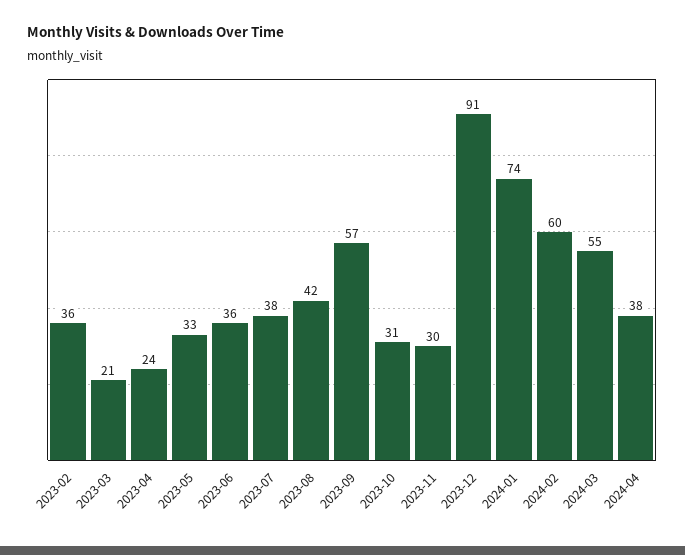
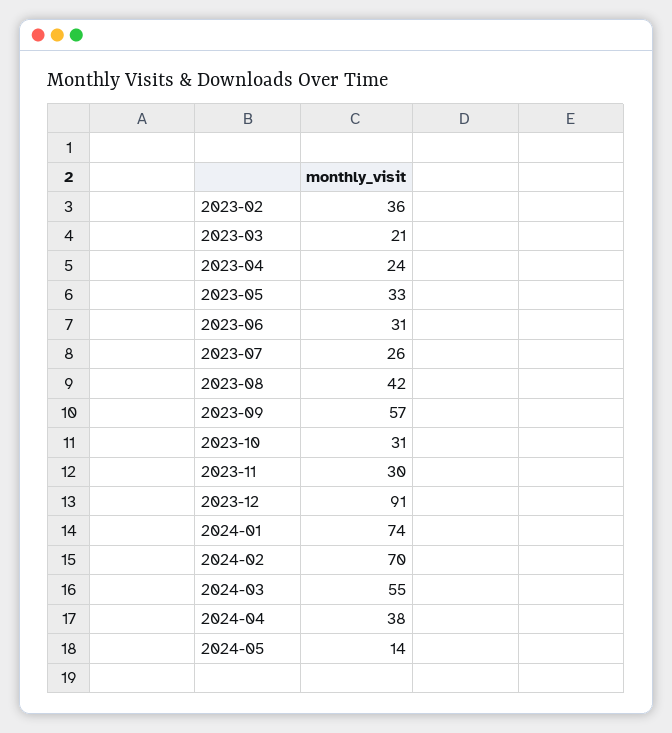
2023-06: 36 -> 31
2023-07: 38 -> 26
2024-02: 60 -> 70
2024-05: none -> 14

